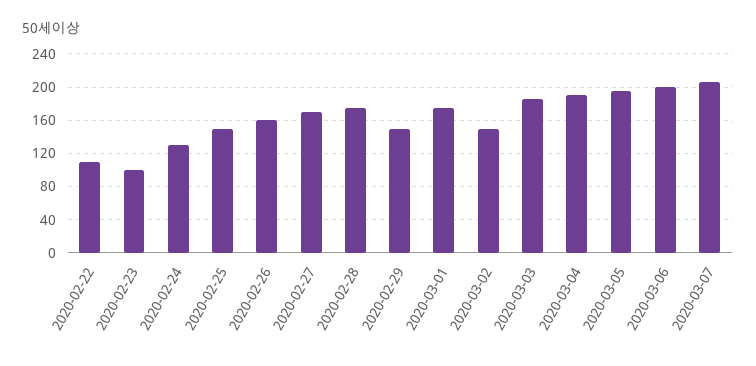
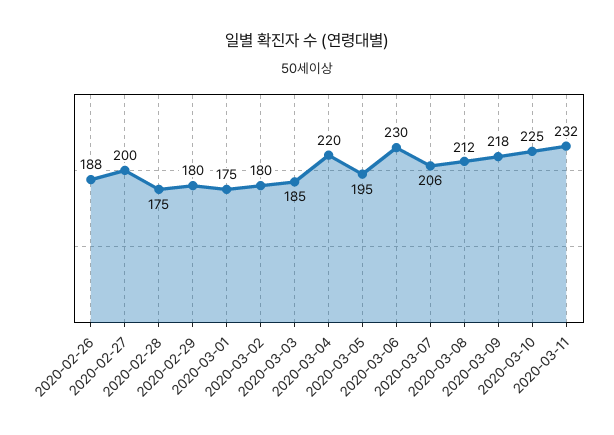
2020-02-22: 110 -> none
2020-02-23: 100 -> none
2020-02-24: 130 -> none
2020-02-25: 150 -> none
2020-02-26: 160 -> 188
2020-02-27: 170 -> 200
2020-02-29: 150 -> 180
2020-03-02: 150 -> 180
2020-03-04: 190 -> 220
2020-03-06: 200 -> 230
2020-03-08: none -> 212
2020-03-09: none -> 218
2020-03-10: none -> 225
2020-03-11: none -> 232

